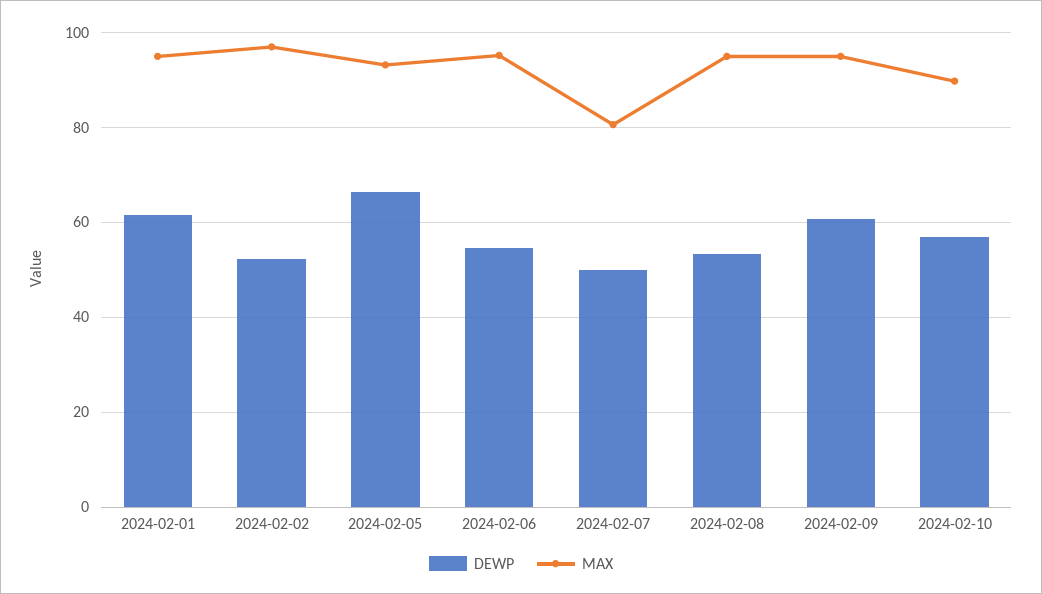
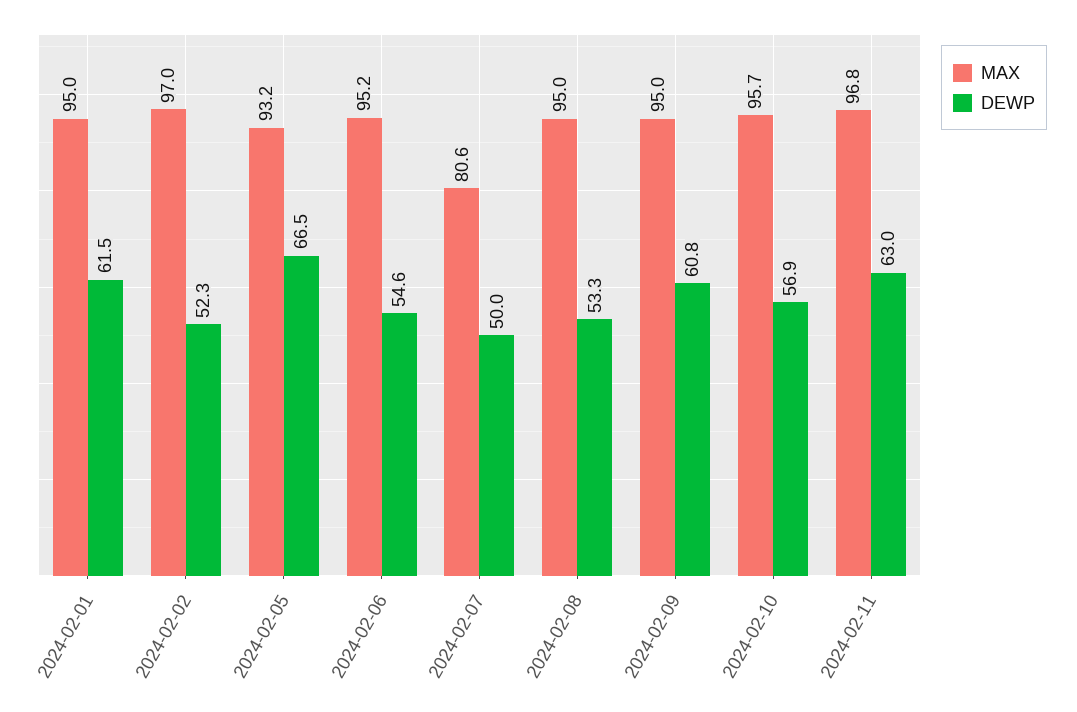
MAX, 2024-02-10: 90 -> 95.7
MAX, 2024-02-11: none -> 96.8
DEWP, 2024-02-11: none -> 63

